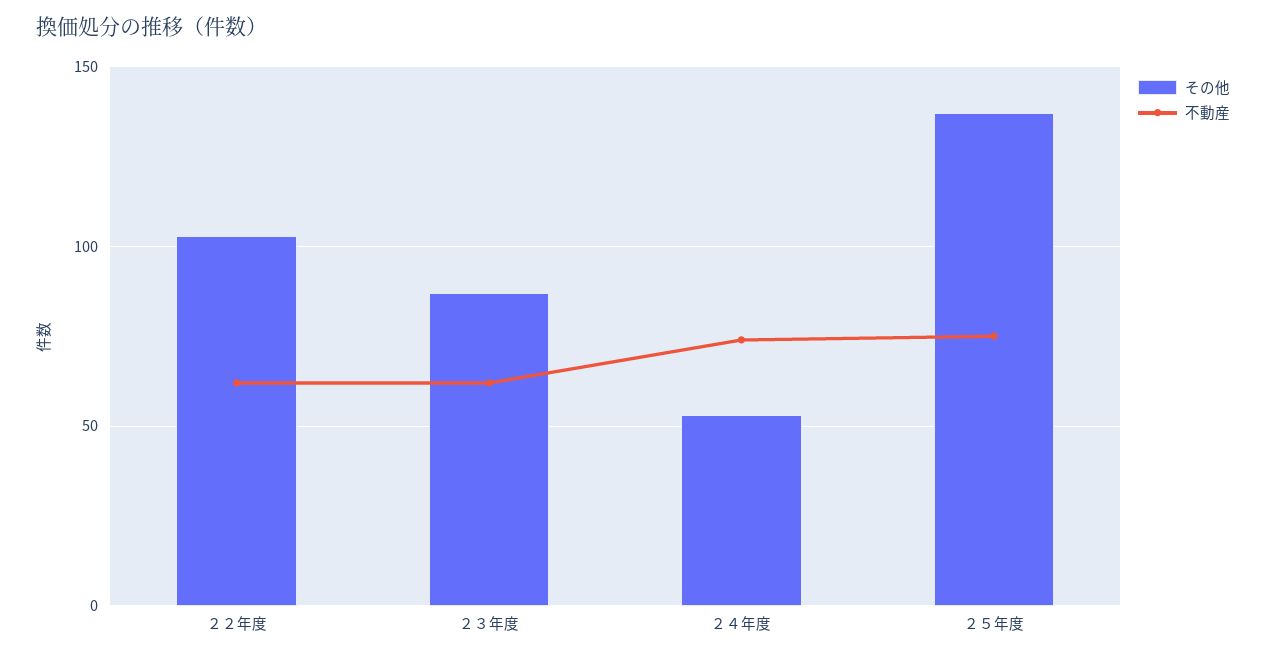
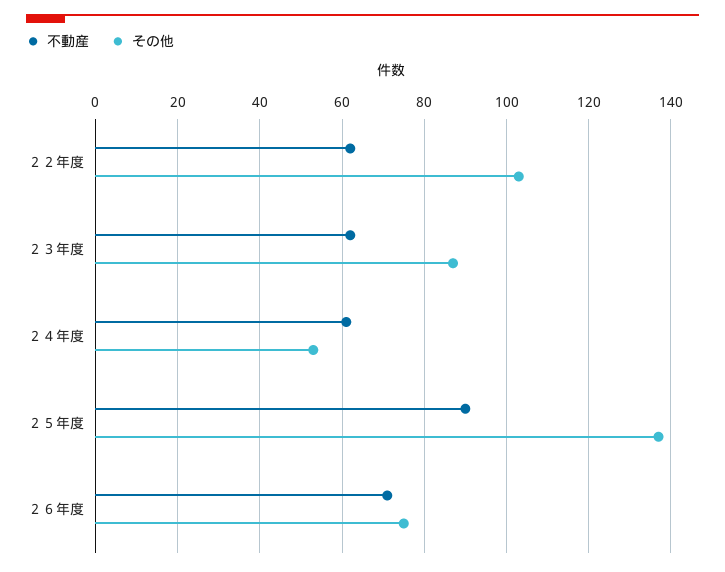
不動産, ２４年度: 75 -> 60
不動産, ２５年度: 75 -> 90
不動産, ２６年度: none -> 70
その他, ２６年度: none -> 75

